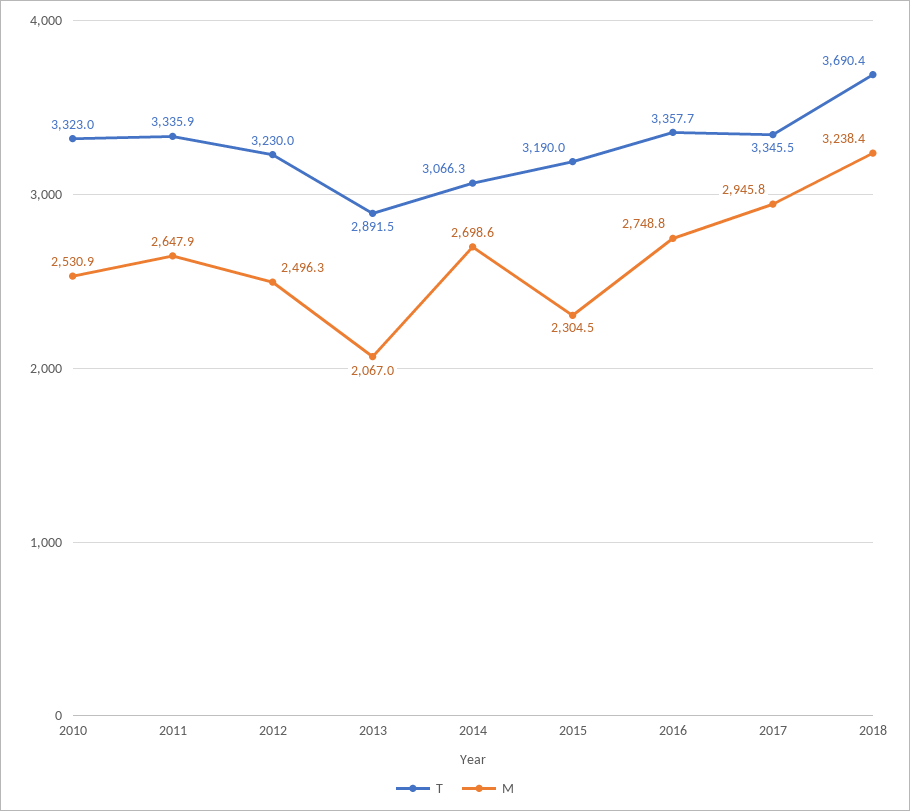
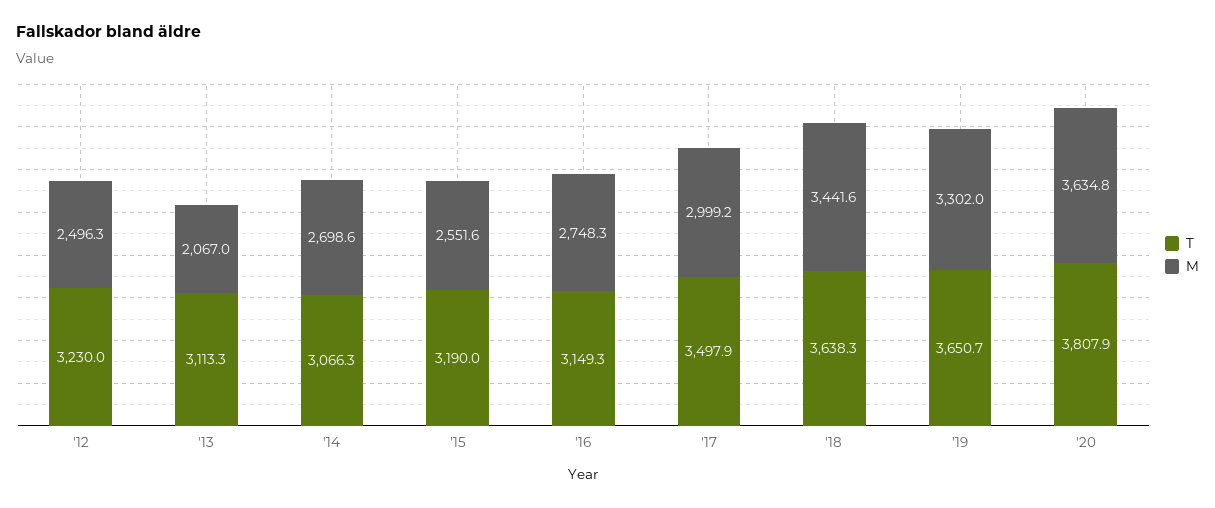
T, 2010: 3323 -> none
M, 2010: 2530.9 -> none
T, 2011: 3335.9 -> none
M, 2011: 2647.9 -> none
T, 2013: 2891.5 -> 3113.3
M, 2015: 2304.5 -> 2551.6
T, 2016: 3357.7 -> 3149.3
M, 2016: 2748.8 -> 2748.3
T, 2017: 3345.5 -> 3497.9
M, 2017: 2945.8 -> 2999.2
T, 2018: 3690.4 -> 3638.3
M, 2018: 3238.4 -> 3441.6
T, '19: none -> 3650.7
M, '19: none -> 3302
T, '20: none -> 3807.9
M, '20: none -> 3634.8

